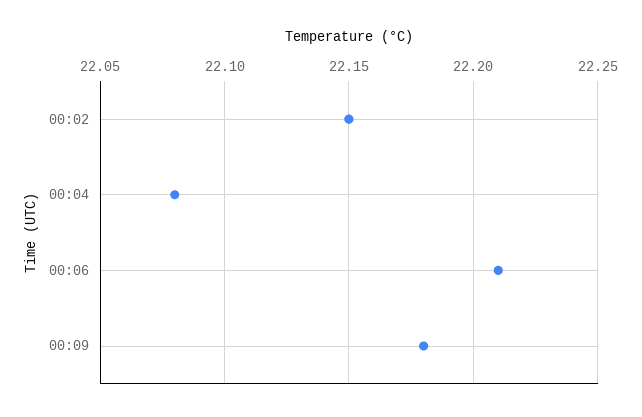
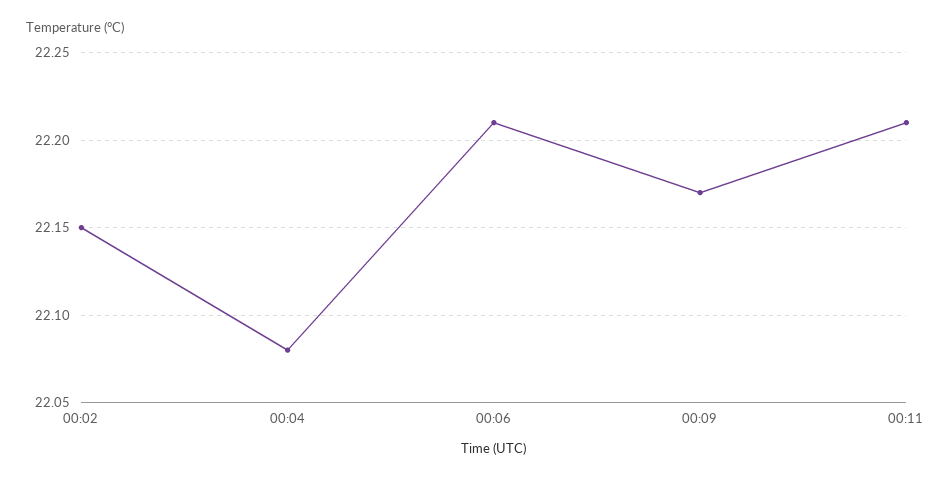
00:09: 22.18 -> 22.17
00:11: none -> 22.21

